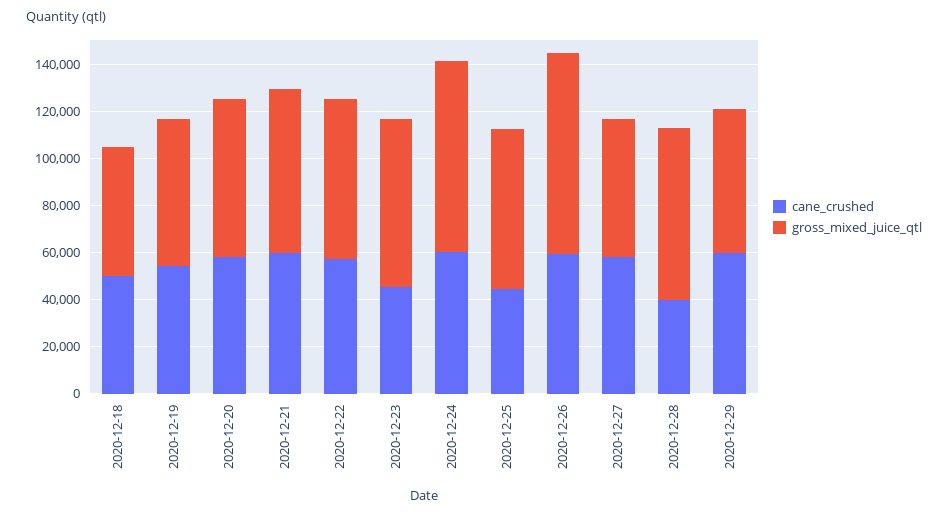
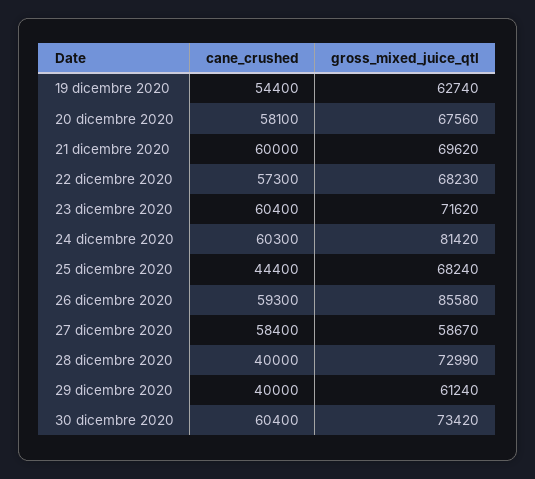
cane_crushed, 2020-12-18: 50000 -> none
gross_mixed_juice_qtl, 2020-12-18: 55000 -> none
cane_crushed, 2020-12-23: 45000 -> 60400
cane_crushed, 2020-12-29: 60000 -> 40000
cane_crushed, 30 dicembre 2020: none -> 60400
gross_mixed_juice_qtl, 30 dicembre 2020: none -> 73420

